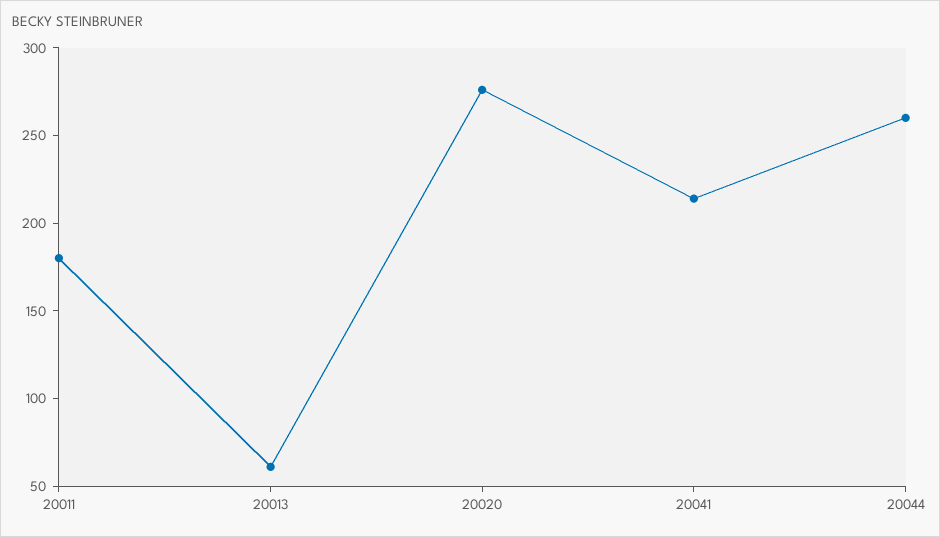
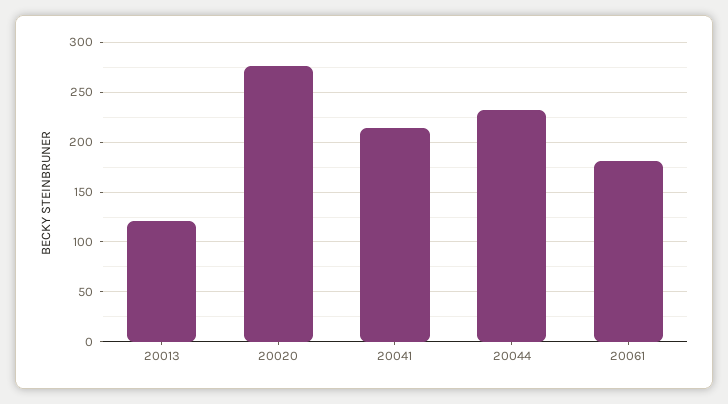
20011: 180 -> none
20013: 60 -> 120
20044: 260 -> 230
20061: none -> 180

